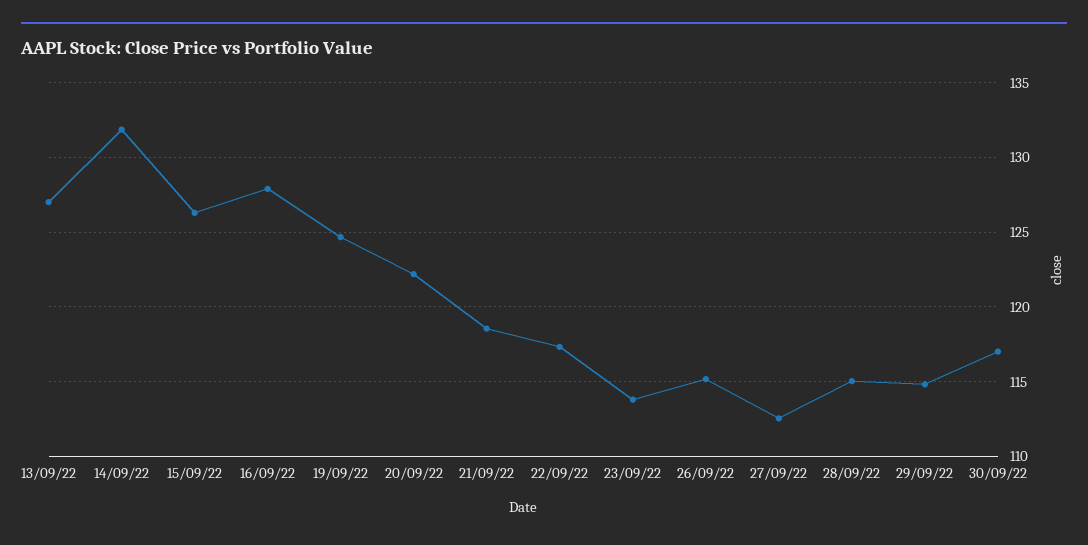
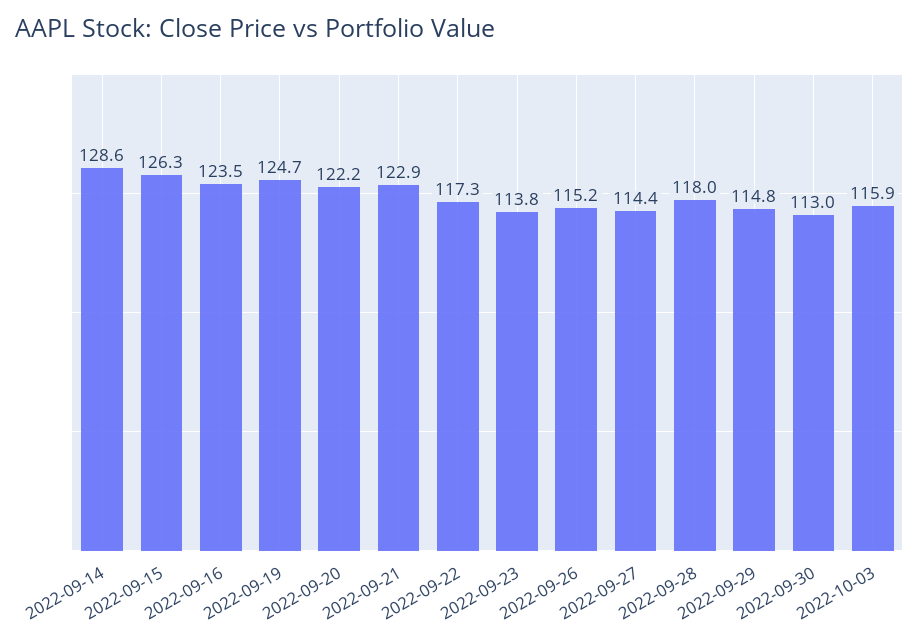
13/09/22: 127 -> none
14/09/22: 132 -> 128.6
16/09/22: 128 -> 123.5
21/09/22: 118.5 -> 122.9
27/09/22: 112.5 -> 114.4
28/09/22: 115 -> 118
30/09/22: 117 -> 113
2022-10-03: none -> 115.9

